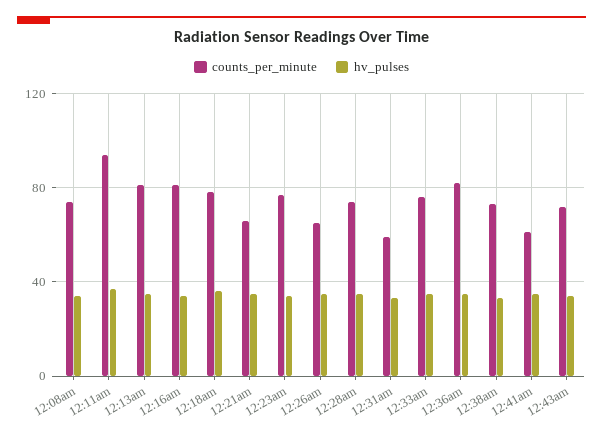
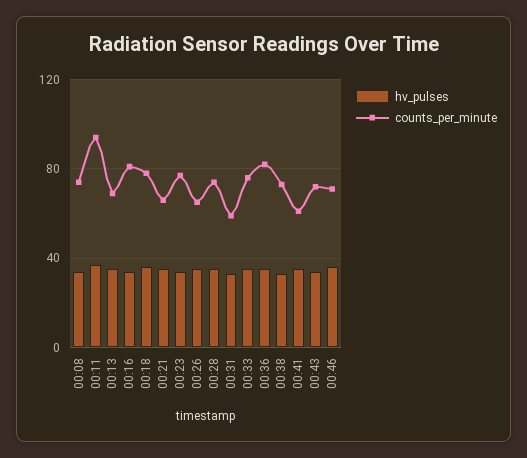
counts_per_minute, 12:13am: 80 -> 70
hv_pulses, 00:46: none -> 35
counts_per_minute, 00:46: none -> 70

